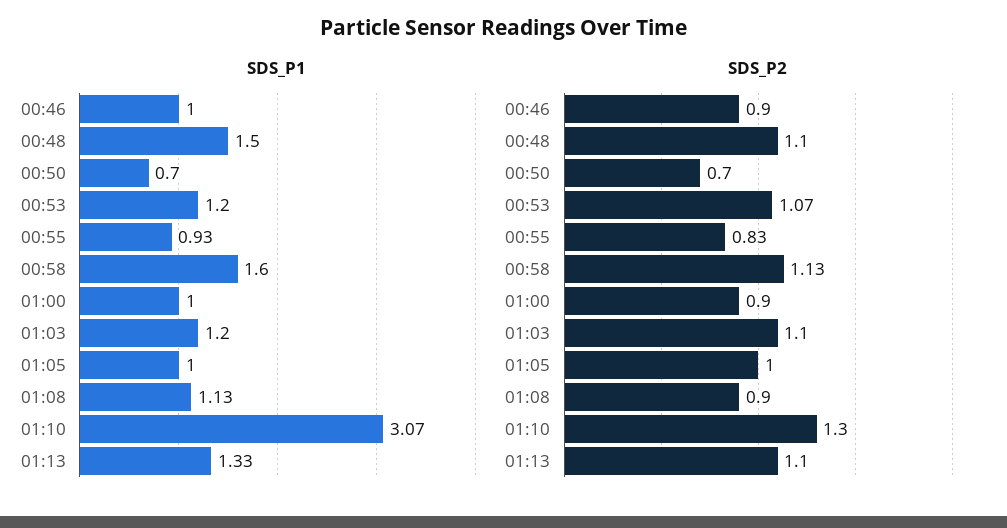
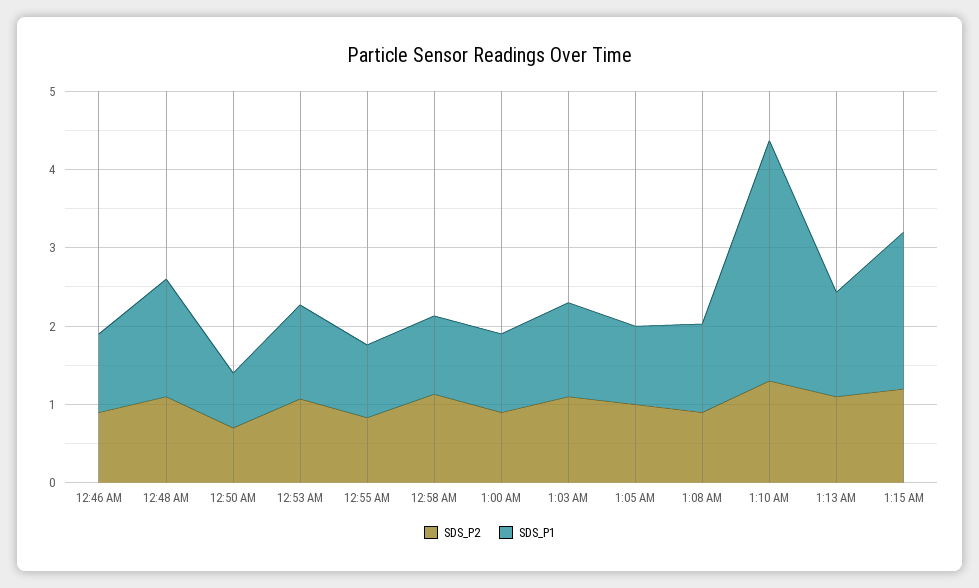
SDS_P1, 00:58: 1.6 -> 1
SDS_P2, 1:15 AM: none -> 1.2
SDS_P1, 1:15 AM: none -> 2

